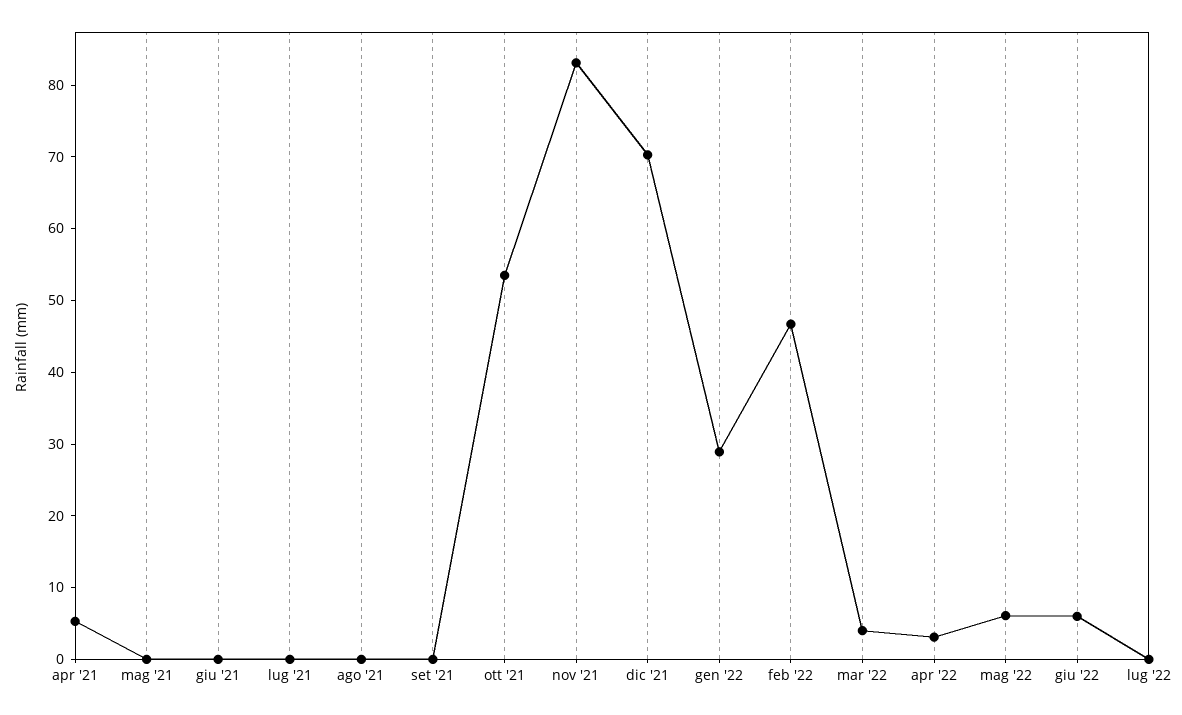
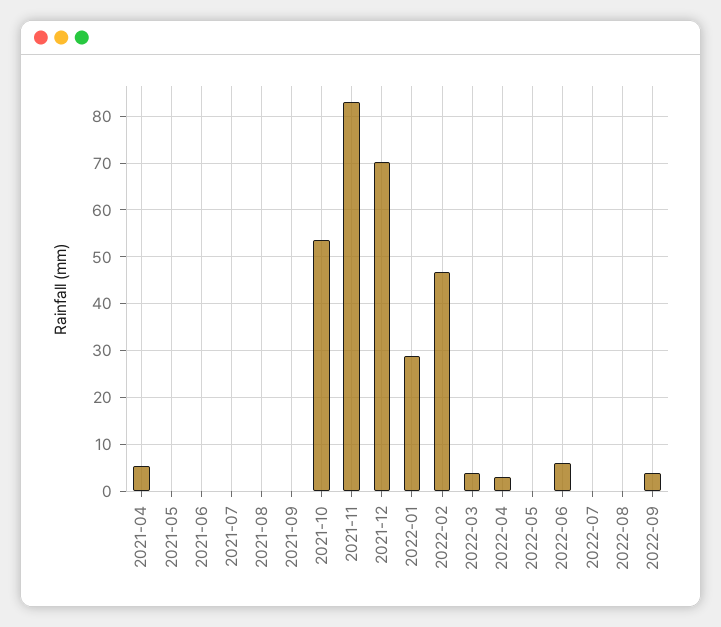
mag '22: 6 -> 0
2022-08: none -> 0
2022-09: none -> 4

